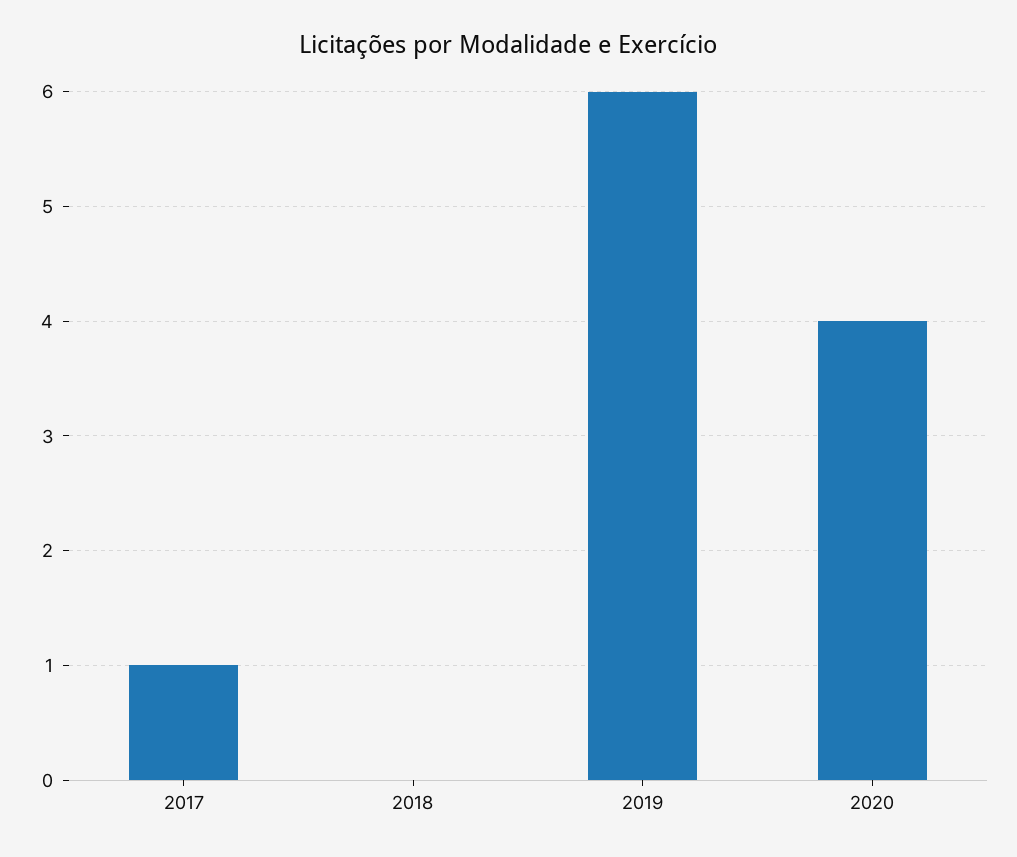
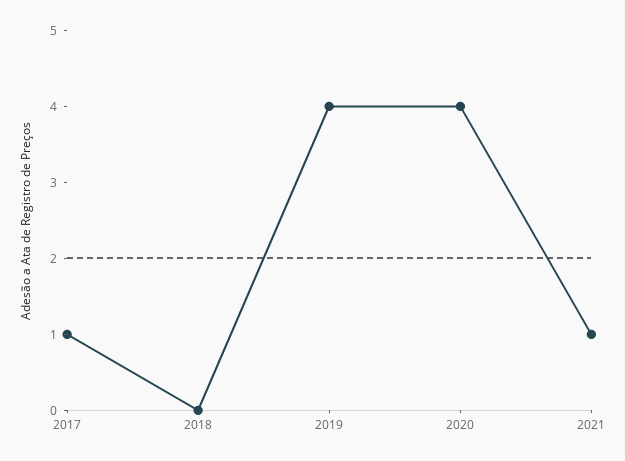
2019: 6 -> 4
2021: none -> 1

